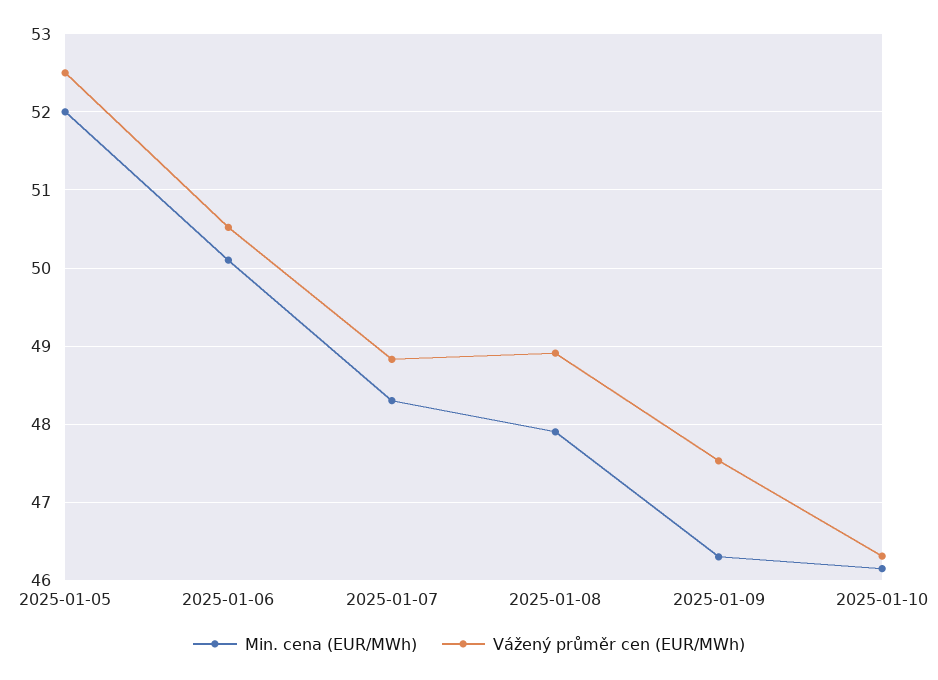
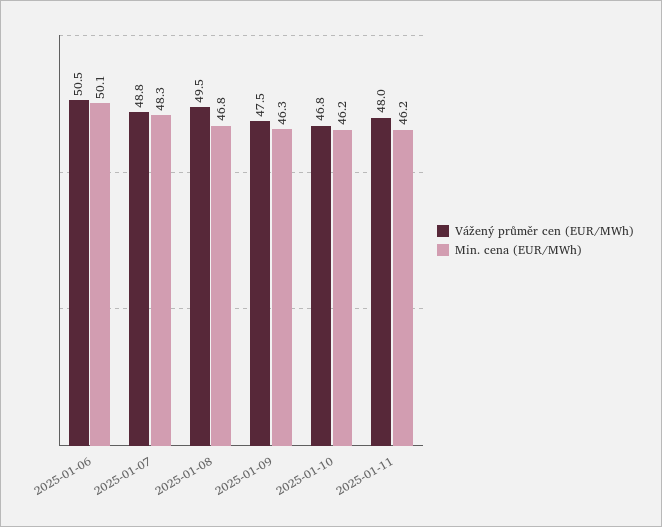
Min. cena (EUR/MWh), 2025-01-05: 52 -> none
Vážený průměr cen (EUR/MWh), 2025-01-05: 52.5 -> none
Min. cena (EUR/MWh), 2025-01-08: 47.9 -> 46.8
Vážený průměr cen (EUR/MWh), 2025-01-08: 48.9 -> 49.5
Vážený průměr cen (EUR/MWh), 2025-01-10: 46.3 -> 46.8
Vážený průměr cen (EUR/MWh), 2025-01-11: none -> 48
Min. cena (EUR/MWh), 2025-01-11: none -> 46.2

